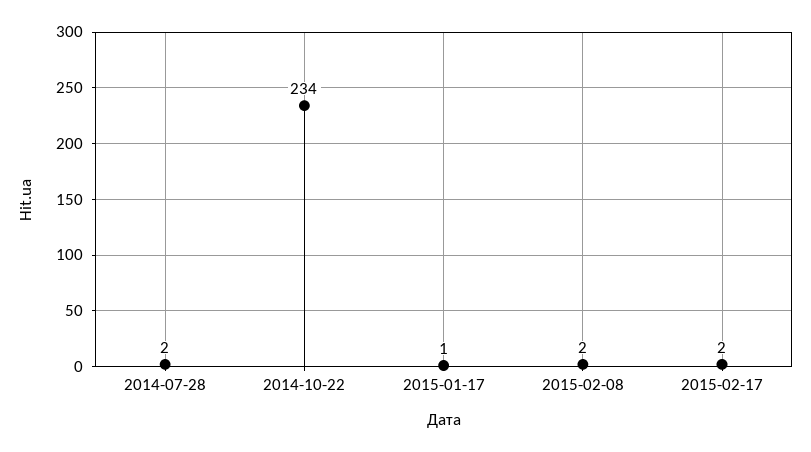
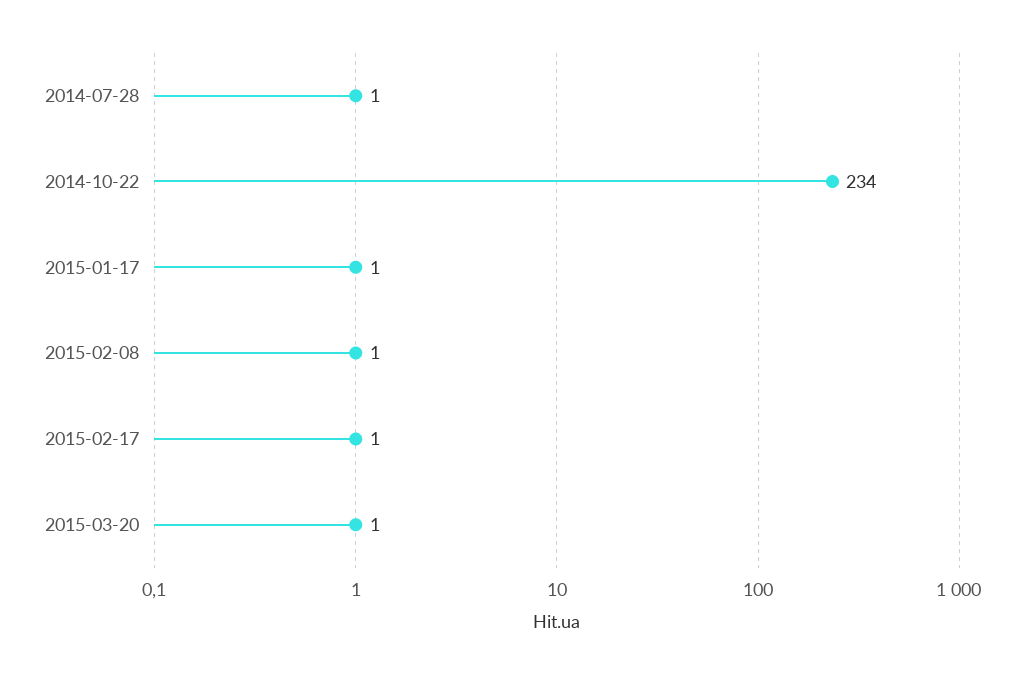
2014-07-28: 2 -> 1
2015-02-08: 2 -> 1
2015-02-17: 2 -> 1
2015-03-20: none -> 1

